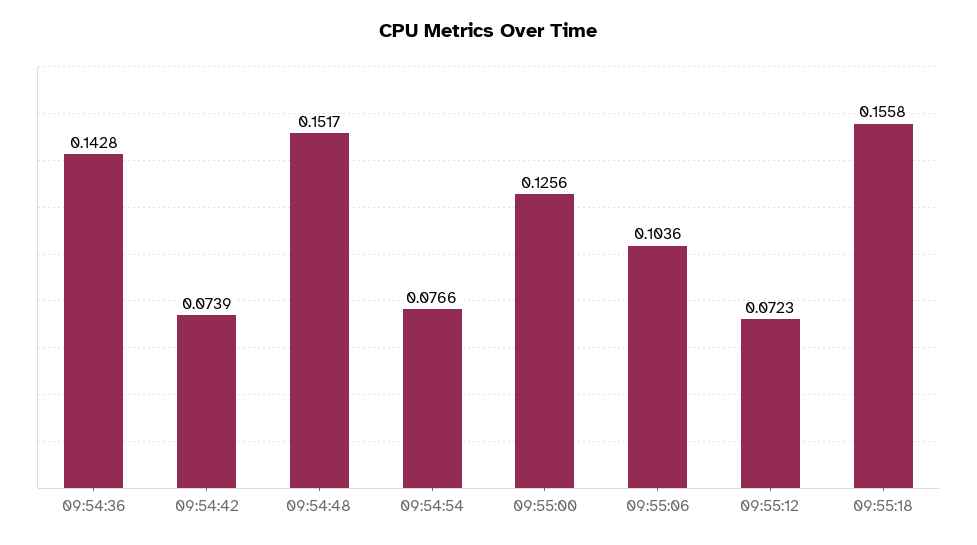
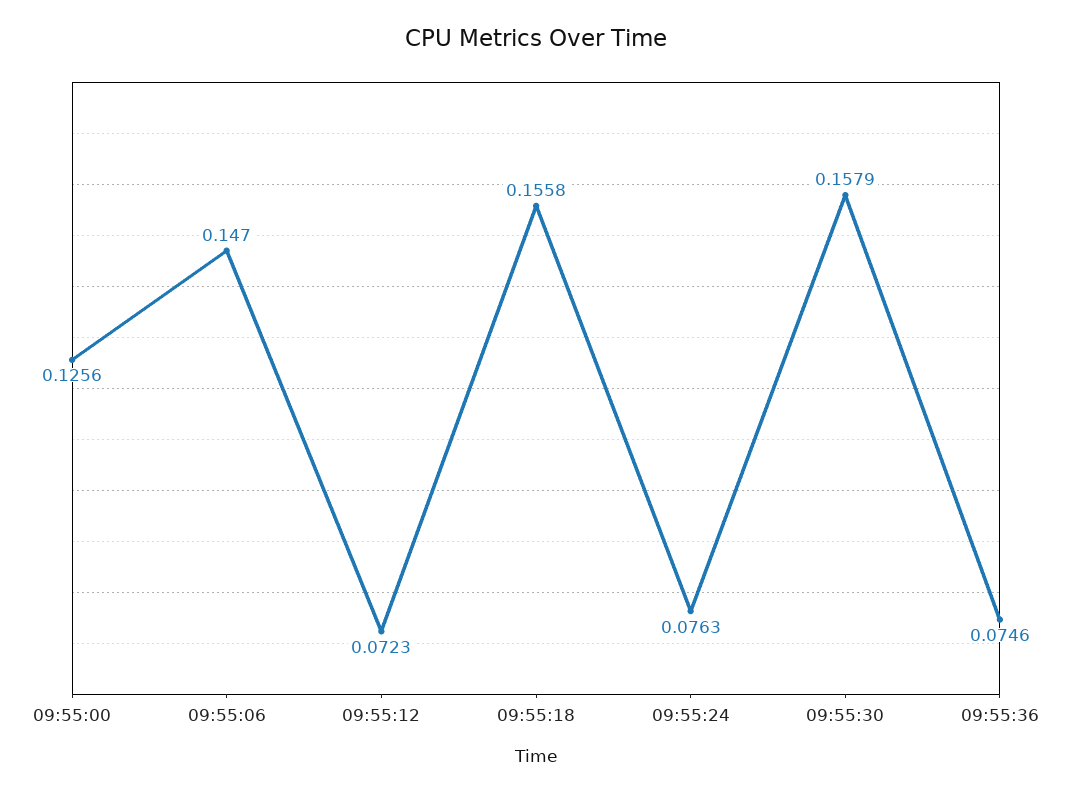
09:54:36: 0.1428 -> none
09:54:42: 0.0739 -> none
09:54:48: 0.1517 -> none
09:54:54: 0.0766 -> none
09:55:06: 0.1036 -> 0.147
09:55:24: none -> 0.0763
09:55:30: none -> 0.1579
09:55:36: none -> 0.0746

